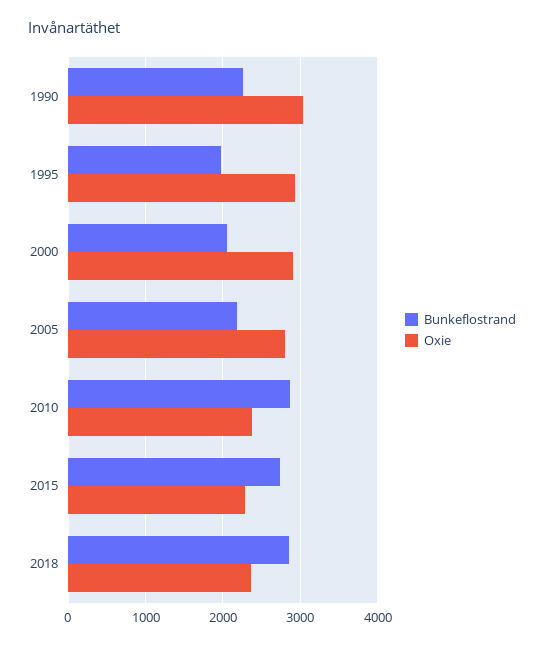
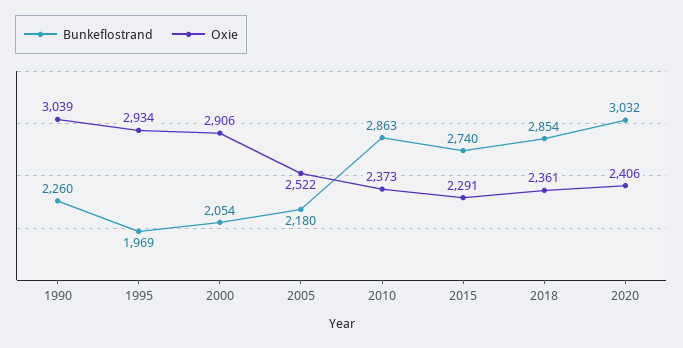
Oxie, 2005: 2800 -> 2522
Bunkeflostrand, 2020: none -> 3032
Oxie, 2020: none -> 2406

